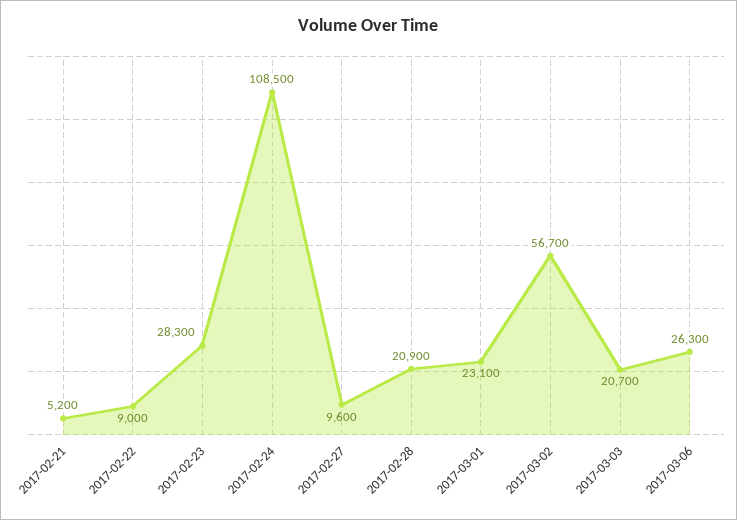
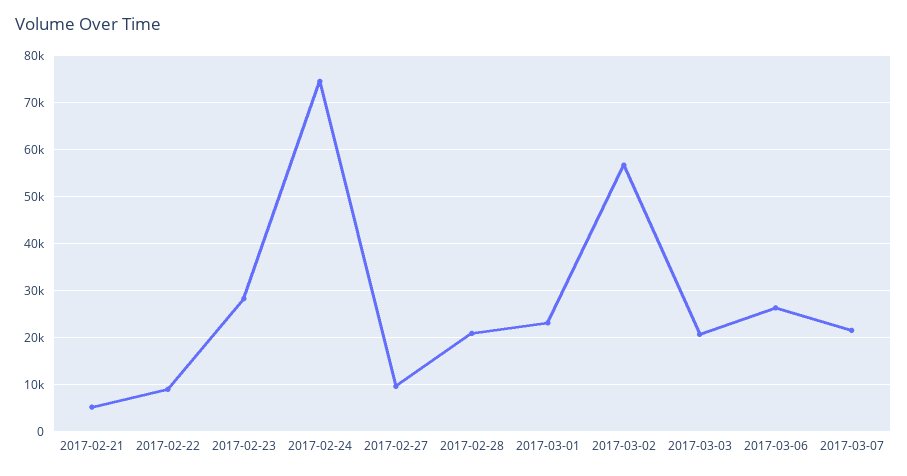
2017-02-24: 108500 -> 74000
2017-03-07: none -> 22000

